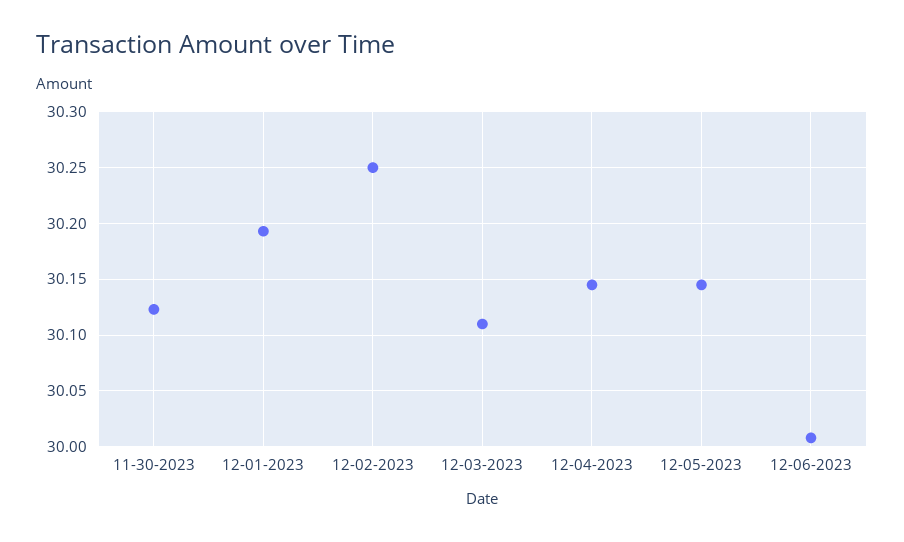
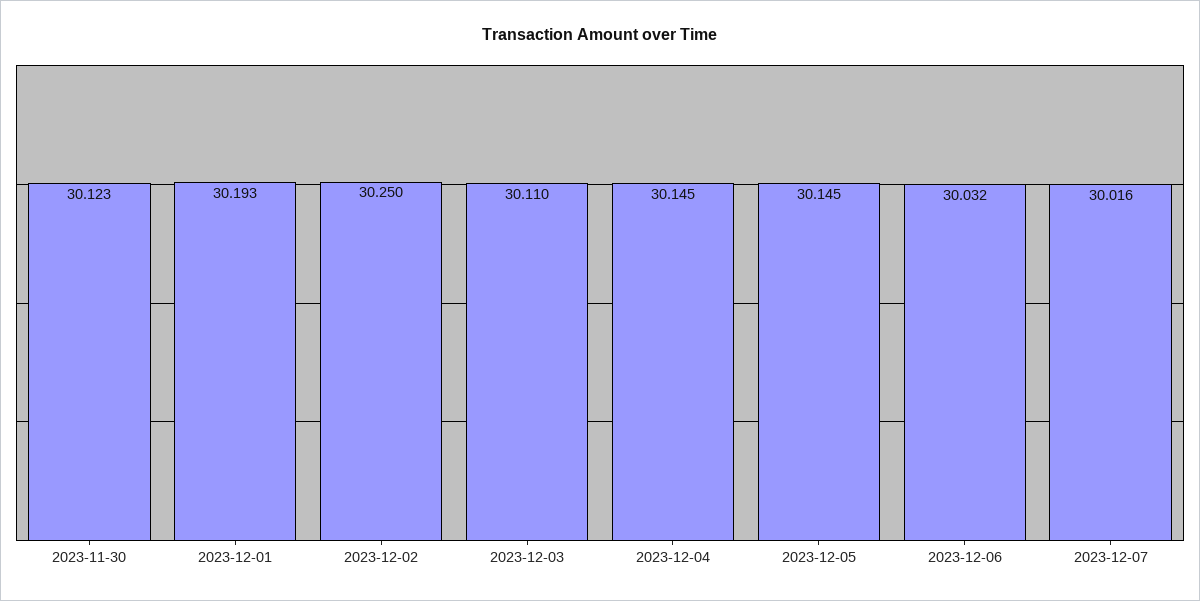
12-06-2023: 30.01 -> 30.032
2023-12-07: none -> 30.016

